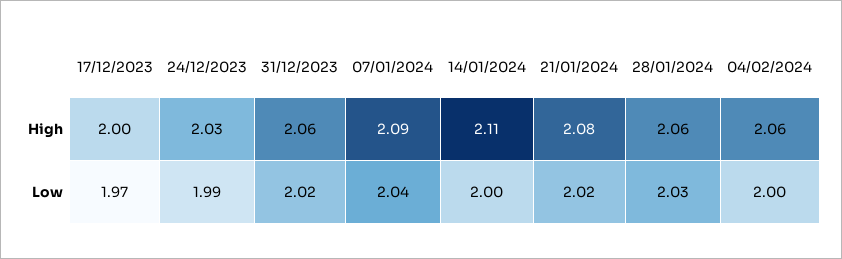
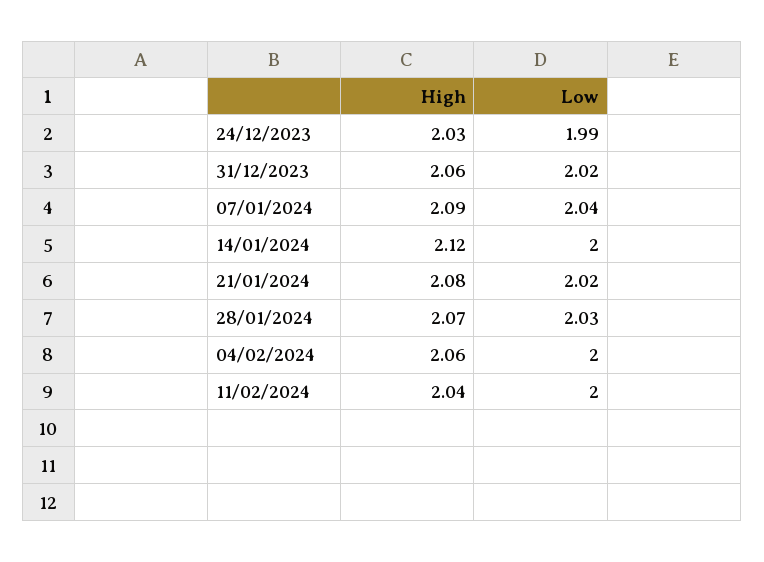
17/12/2023, High: 2 -> none
14/01/2024, High: 2.11 -> 2.12
28/01/2024, High: 2.06 -> 2.07
17/12/2023, Low: 1.97 -> none
11/02/2024, High: none -> 2.04
11/02/2024, Low: none -> 2

